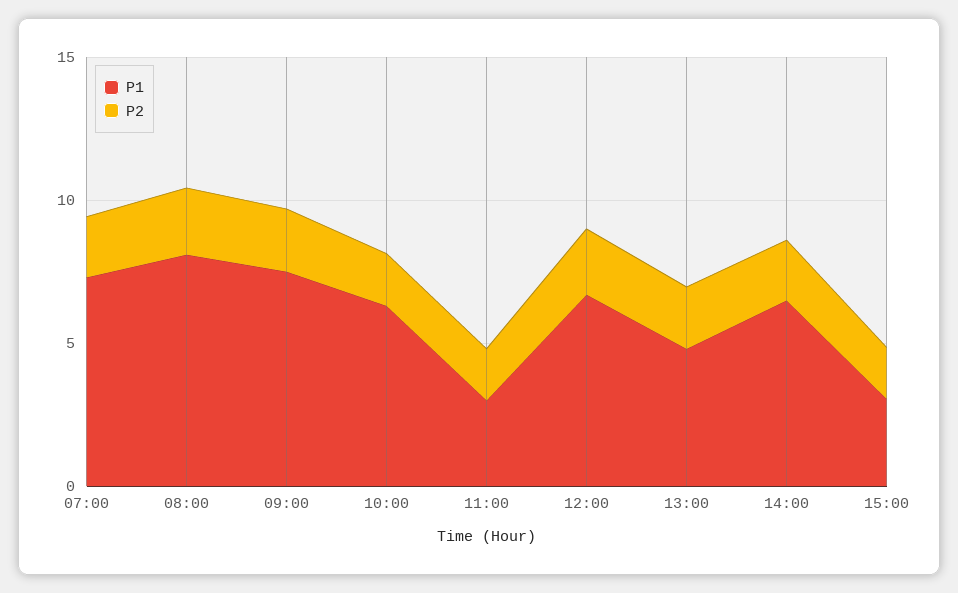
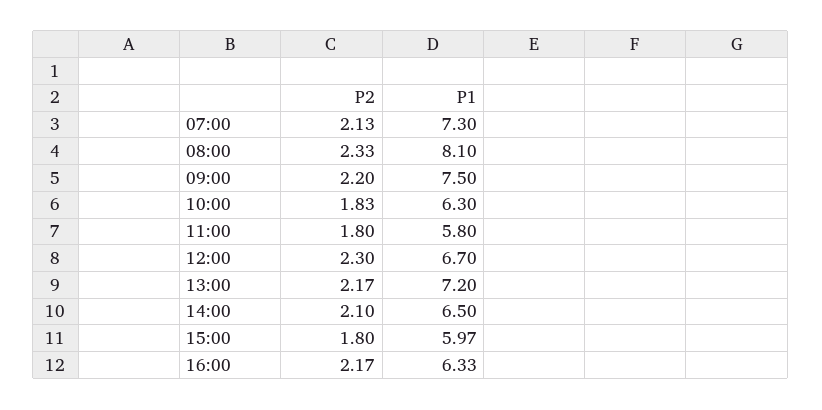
P1, 11:00: 3 -> 5.8
P1, 13:00: 5 -> 7.2
P1, 15:00: 3 -> 5.97
P2, 16:00: none -> 2.17
P1, 16:00: none -> 6.33

